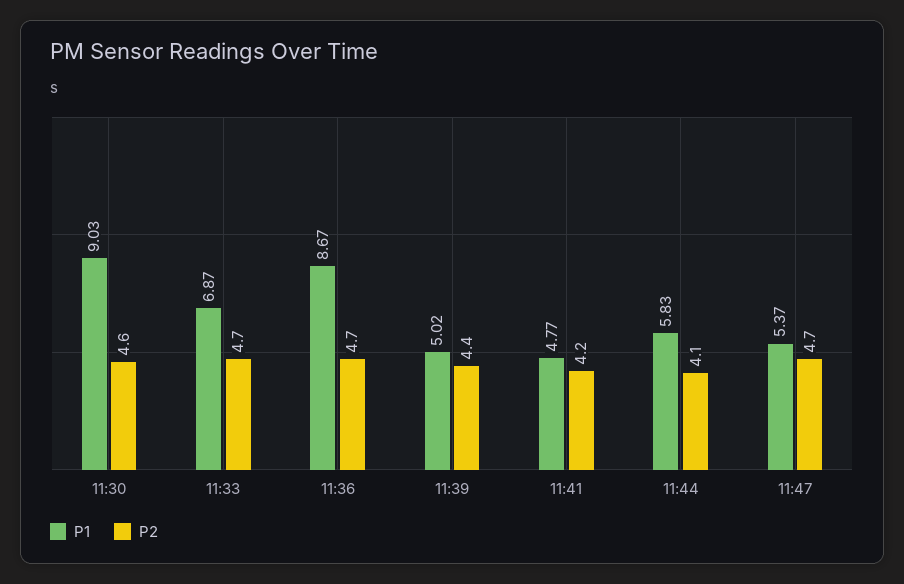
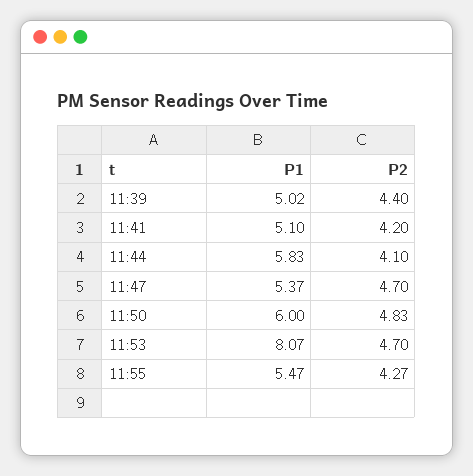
P1, 11:30: 9.03 -> none
P2, 11:30: 4.6 -> none
P1, 11:33: 6.87 -> none
P2, 11:33: 4.7 -> none
P1, 11:36: 8.67 -> none
P2, 11:36: 4.7 -> none
P1, 11:41: 4.77 -> 5.1
P1, 11:50: none -> 6
P2, 11:50: none -> 4.83
P1, 11:53: none -> 8.07
P2, 11:53: none -> 4.7
P1, 11:55: none -> 5.47
P2, 11:55: none -> 4.27

